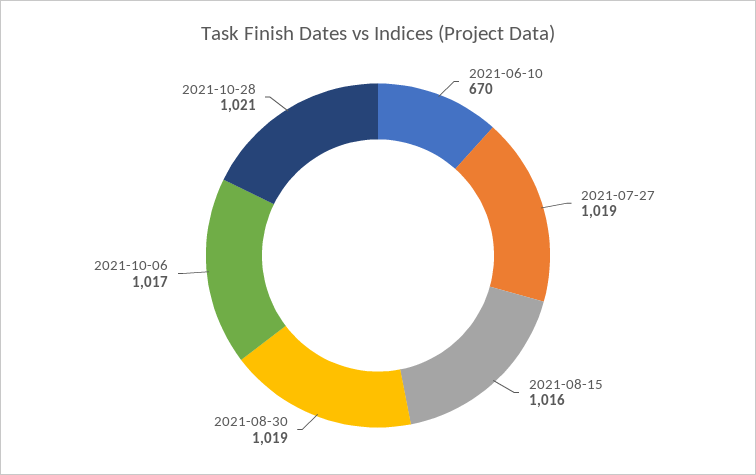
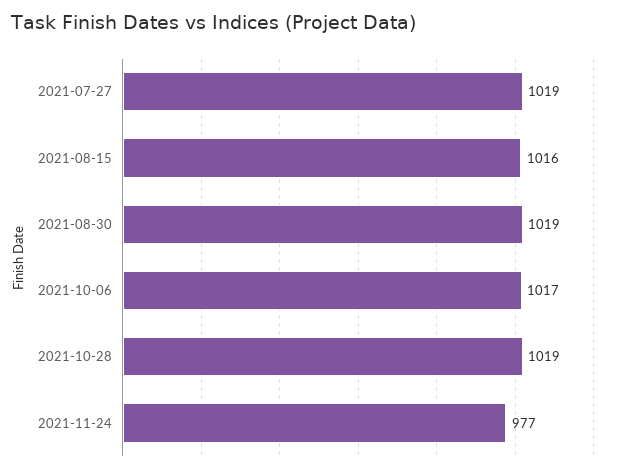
2021-06-10: 670 -> none
2021-10-28: 1021 -> 1019
2021-11-24: none -> 977

